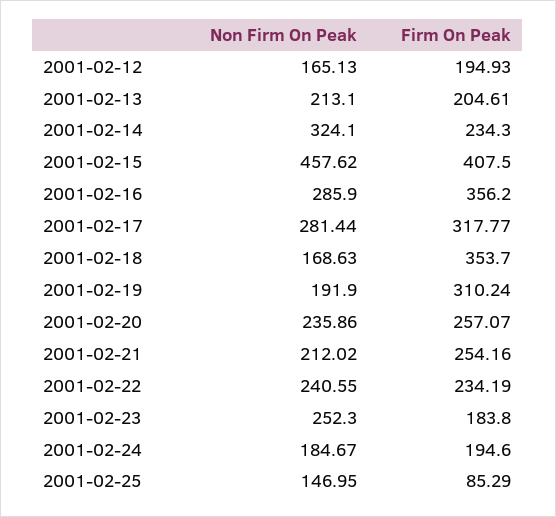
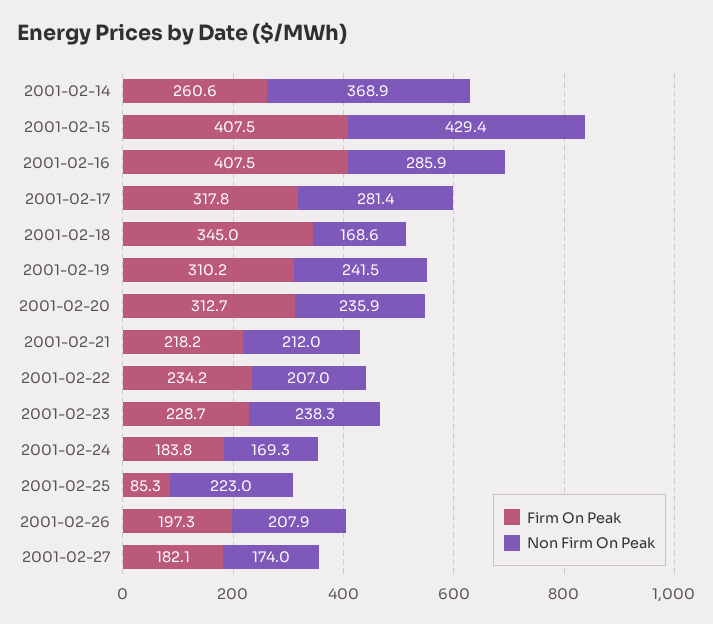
Non Firm On Peak, 2001-02-12: 165.13 -> none
Firm On Peak, 2001-02-12: 194.93 -> none
Non Firm On Peak, 2001-02-13: 213.1 -> none
Firm On Peak, 2001-02-13: 204.61 -> none
Non Firm On Peak, 2001-02-14: 324.1 -> 368.9
Firm On Peak, 2001-02-14: 234.3 -> 260.6
Non Firm On Peak, 2001-02-15: 457.62 -> 429.4
Firm On Peak, 2001-02-16: 356.2 -> 407.5
Firm On Peak, 2001-02-18: 353.7 -> 345
Non Firm On Peak, 2001-02-19: 191.9 -> 241.5
Firm On Peak, 2001-02-20: 257.07 -> 312.7
Firm On Peak, 2001-02-21: 254.16 -> 218.2
Non Firm On Peak, 2001-02-22: 240.55 -> 207
Non Firm On Peak, 2001-02-23: 252.3 -> 238.3
Firm On Peak, 2001-02-23: 183.8 -> 228.7
Non Firm On Peak, 2001-02-24: 184.67 -> 169.3
Firm On Peak, 2001-02-24: 194.6 -> 183.8
Non Firm On Peak, 2001-02-25: 146.95 -> 223
Firm On Peak, 2001-02-26: none -> 197.3
Non Firm On Peak, 2001-02-26: none -> 207.9
Firm On Peak, 2001-02-27: none -> 182.1
Non Firm On Peak, 2001-02-27: none -> 174

